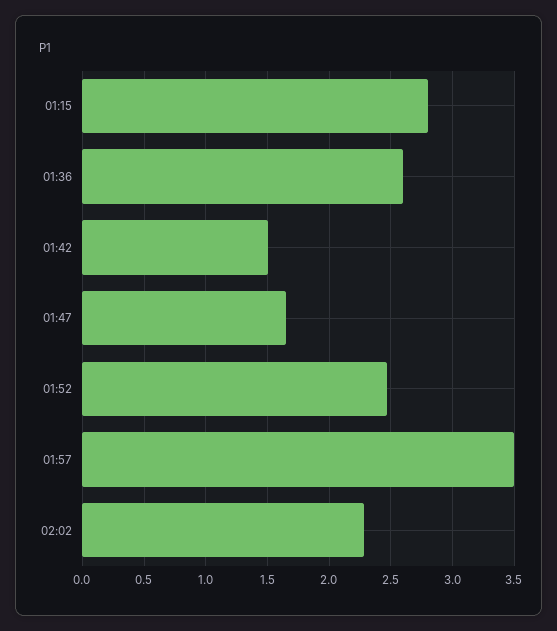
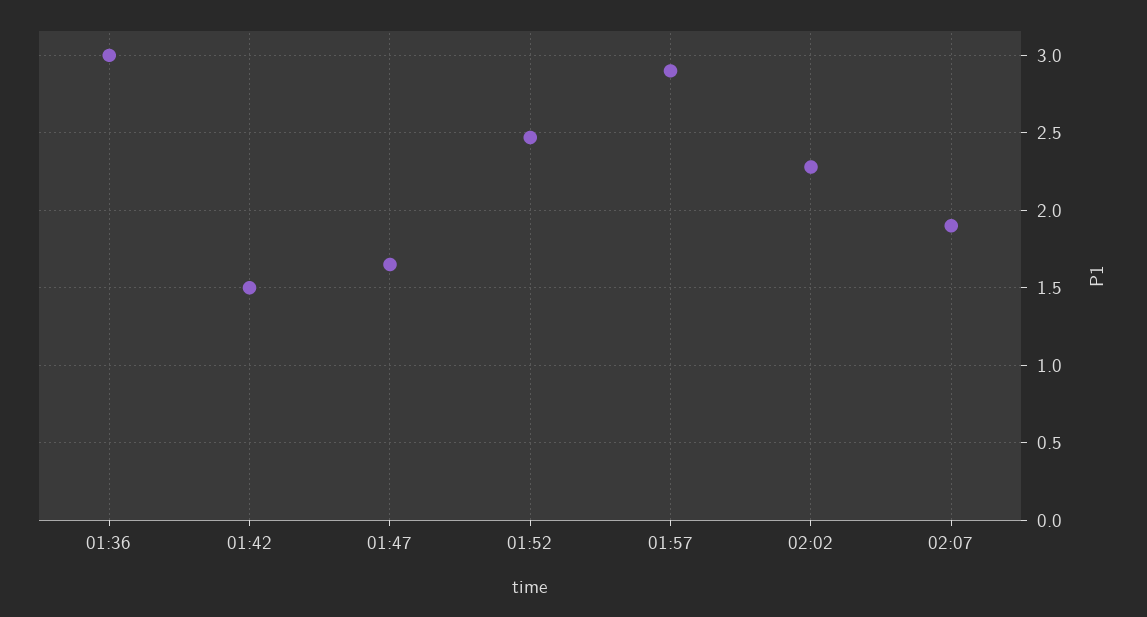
01:15: 2.8 -> none
01:36: 2.6 -> 3
01:57: 3.5 -> 2.9
02:07: none -> 1.9

